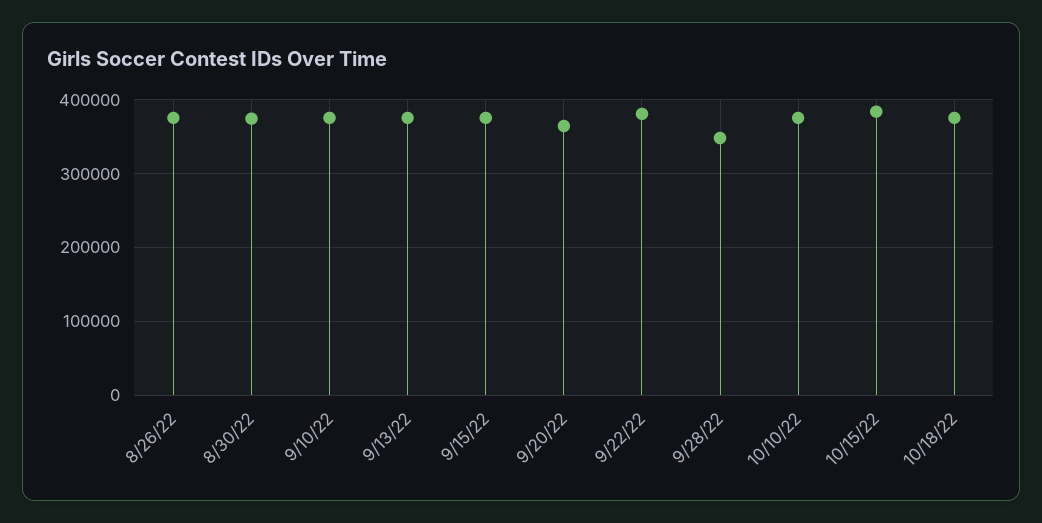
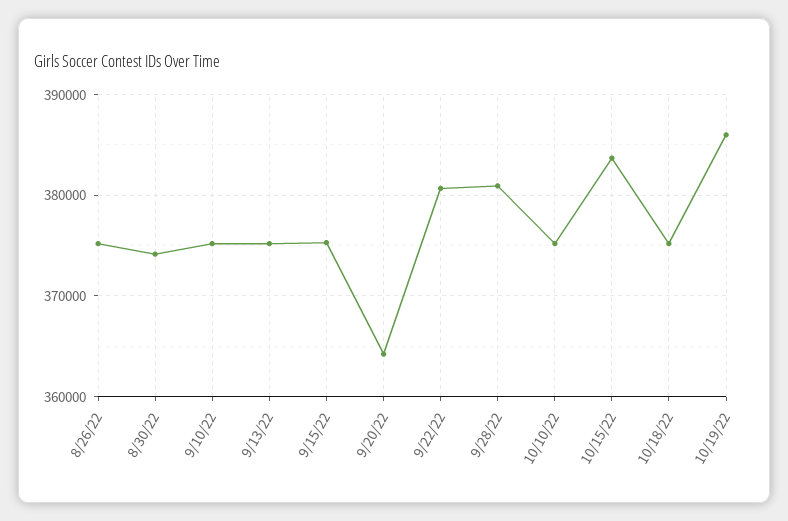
9/28/22: 350000 -> 381000
10/19/22: none -> 386000

